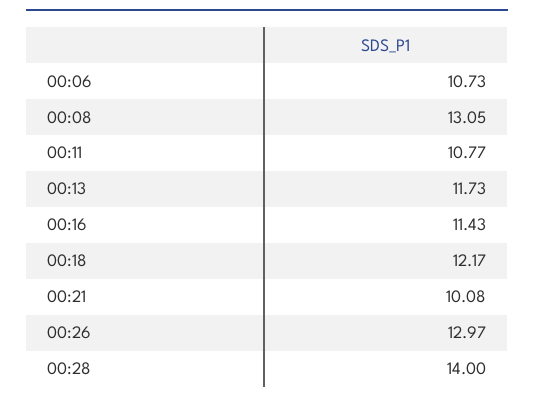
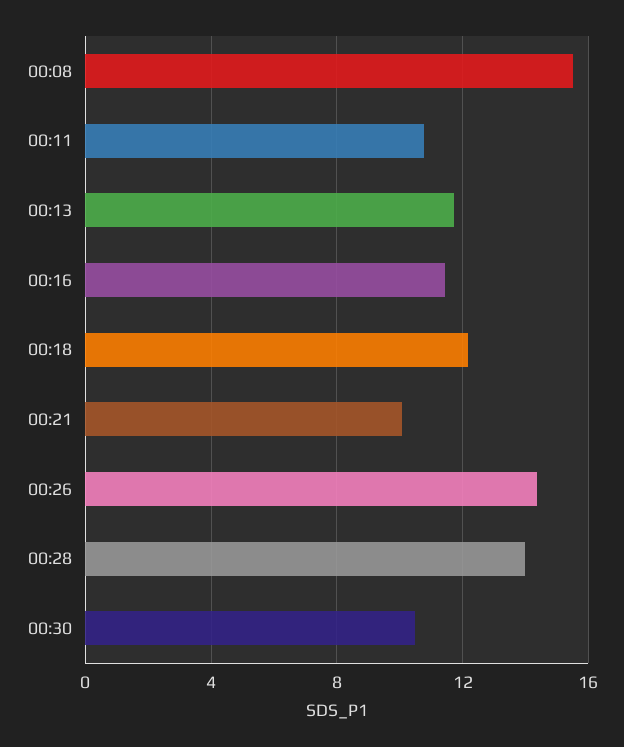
00:06: 10.73 -> none
00:08: 13.05 -> 15.5
00:26: 12.97 -> 14.5
00:30: none -> 10.5

